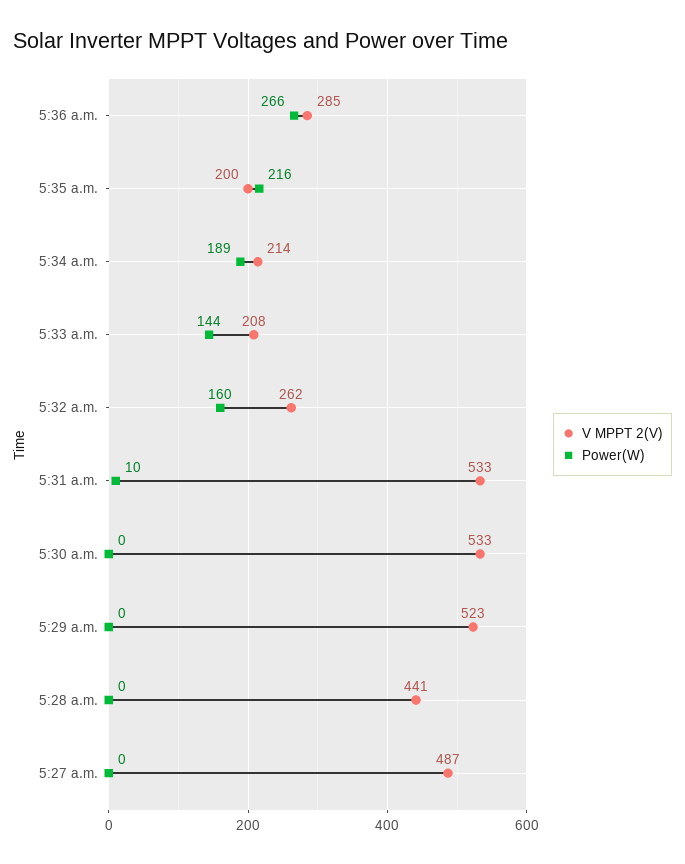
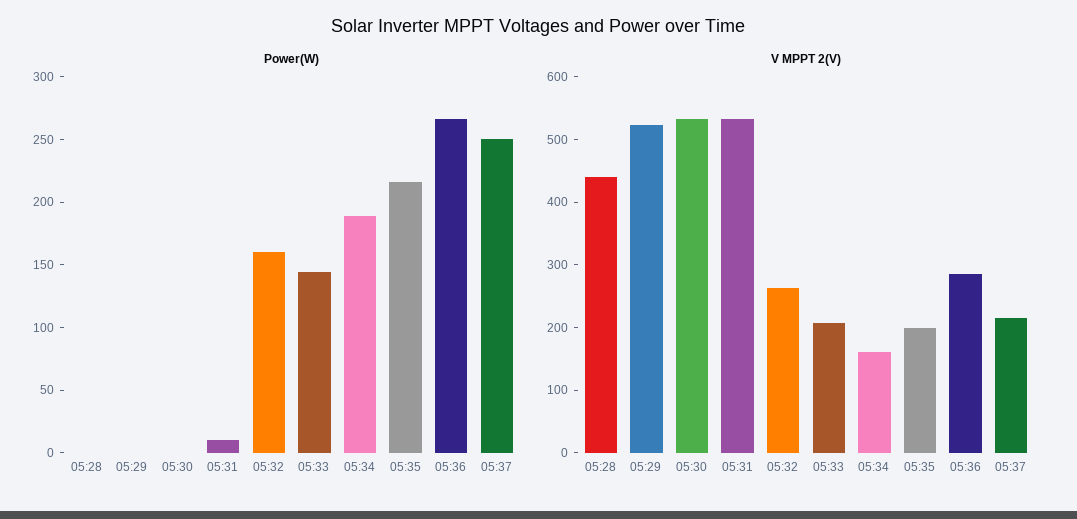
V MPPT 2(V), 5:34 a.m.: 214 -> 160
V MPPT 2(V), 5:27 a.m.: 487 -> none
Power(W), 5:27 a.m.: 0 -> none
Power(W), 05:37: none -> 250
V MPPT 2(V), 05:37: none -> 220

